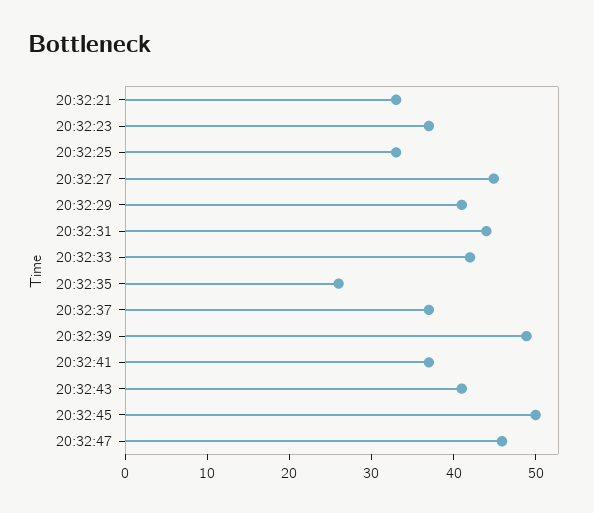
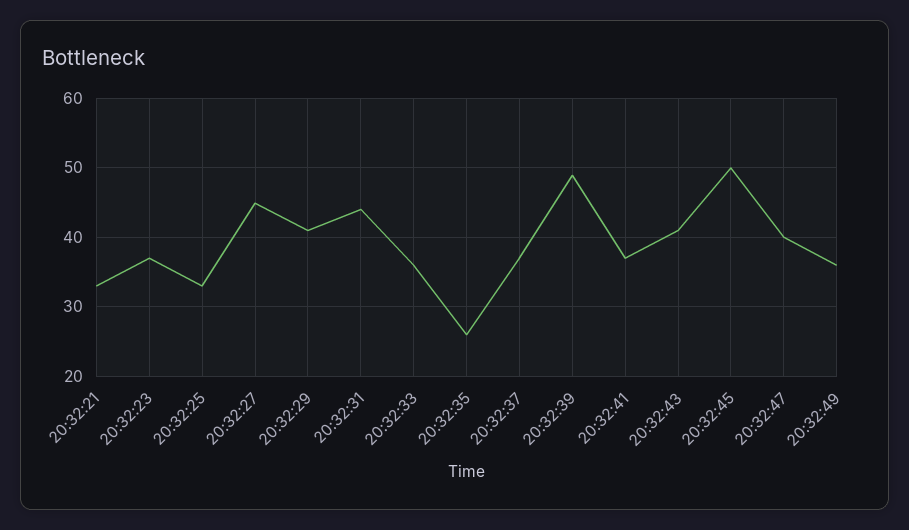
20:32:33: 42 -> 36
20:32:47: 46 -> 40
20:32:49: none -> 36

